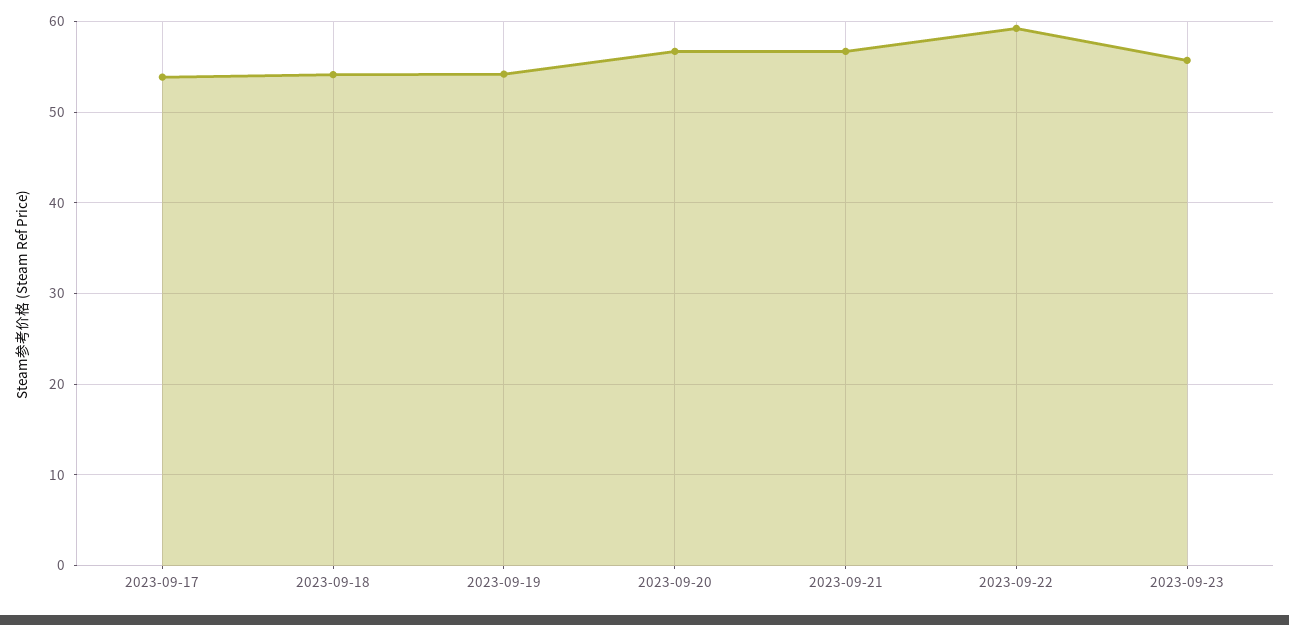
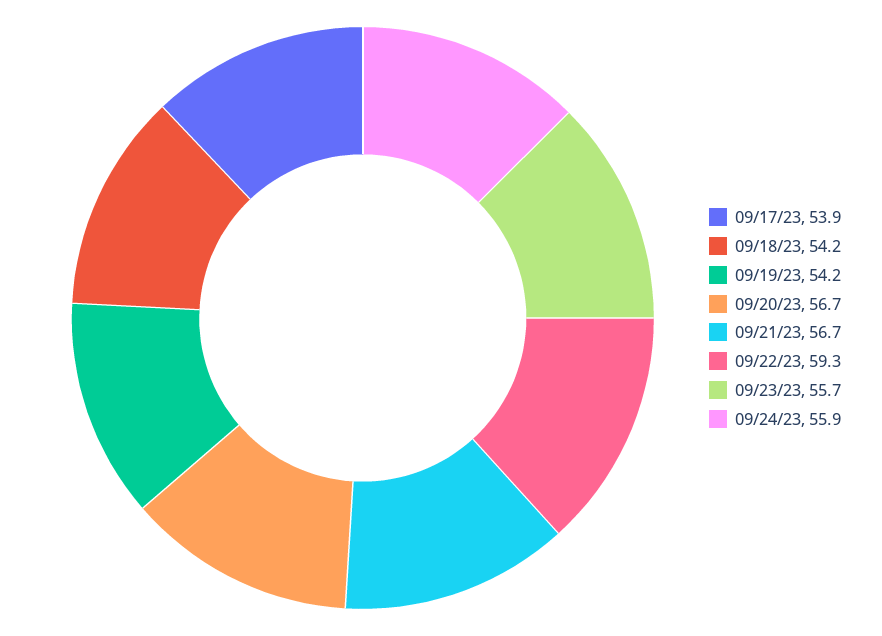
09/24/23: none -> 55.9

